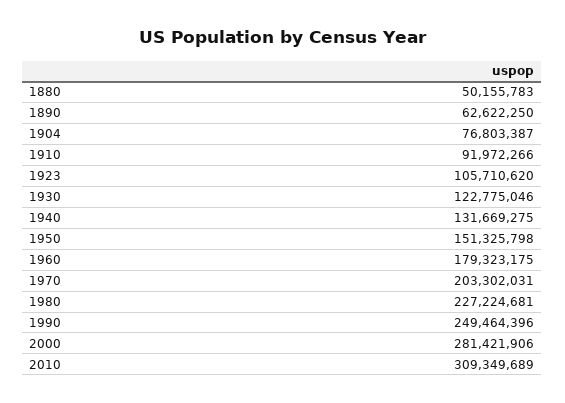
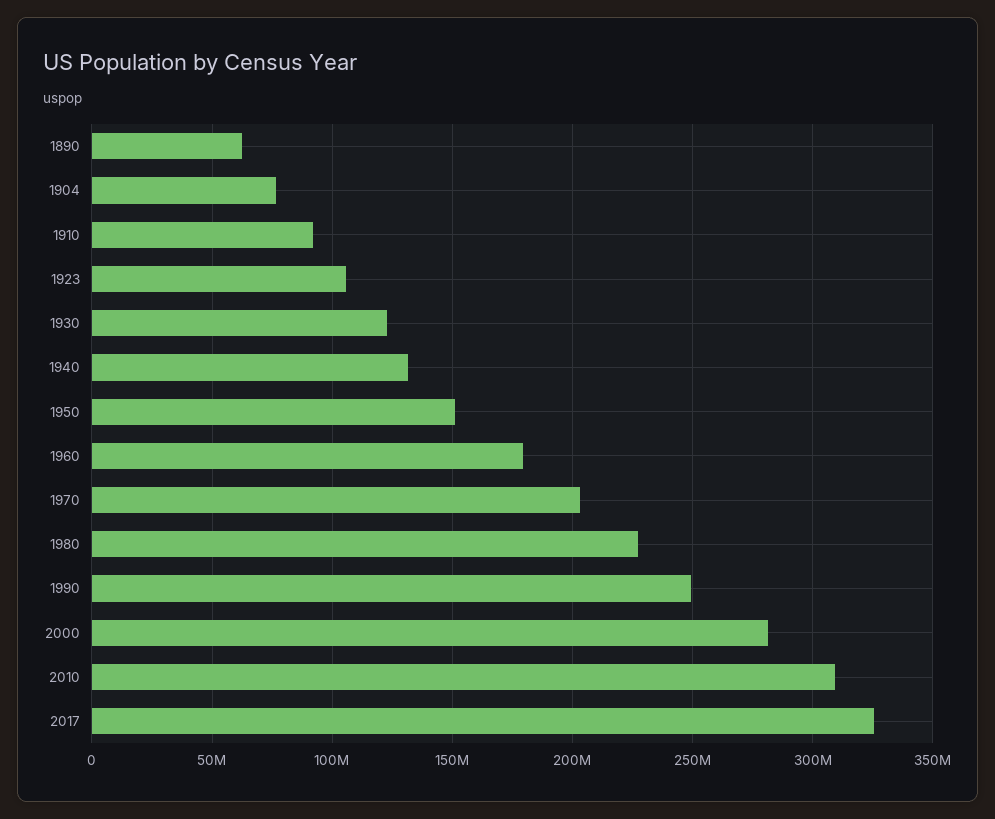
1880: 50155783 -> none
2017: none -> 325000000

